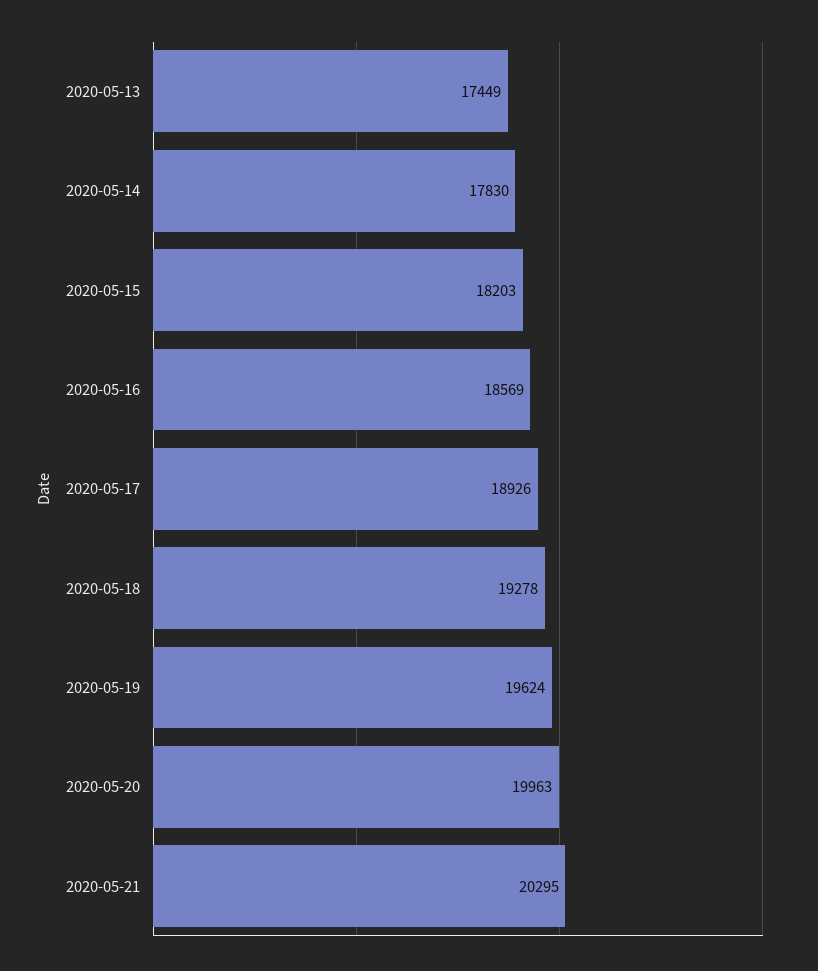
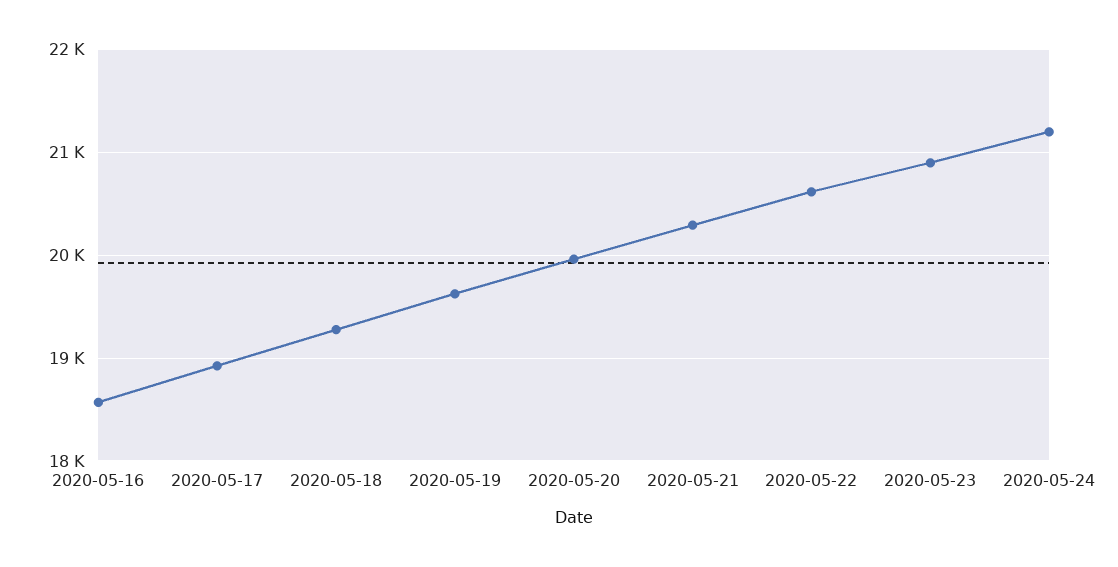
2020-05-13: 17449 -> none
2020-05-14: 17830 -> none
2020-05-15: 18203 -> none
2020-05-22: none -> 20600
2020-05-23: none -> 20900
2020-05-24: none -> 21200

